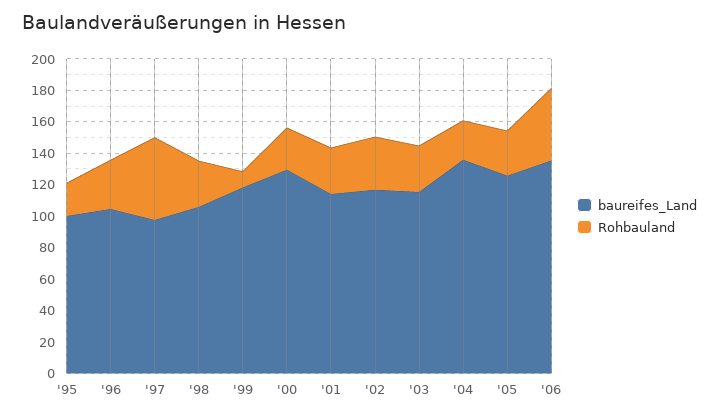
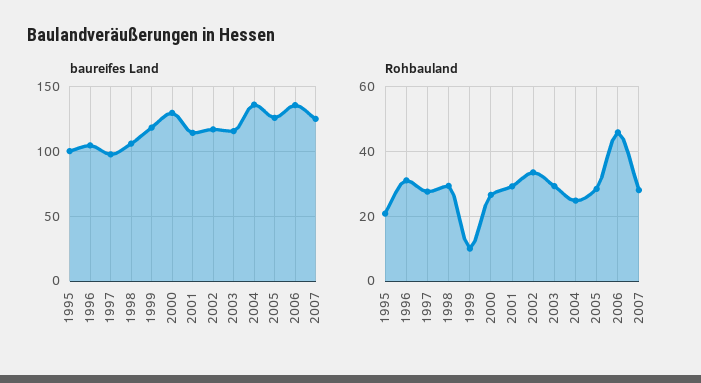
Rohbauland, '97: 50 -> 28
baureifes_Land, 2007: none -> 125
Rohbauland, 2007: none -> 28

